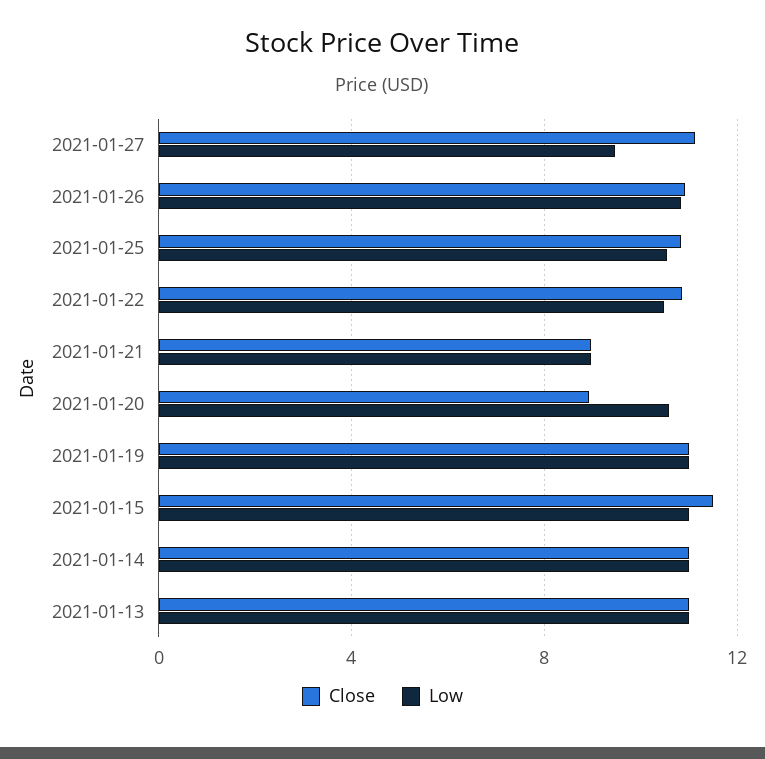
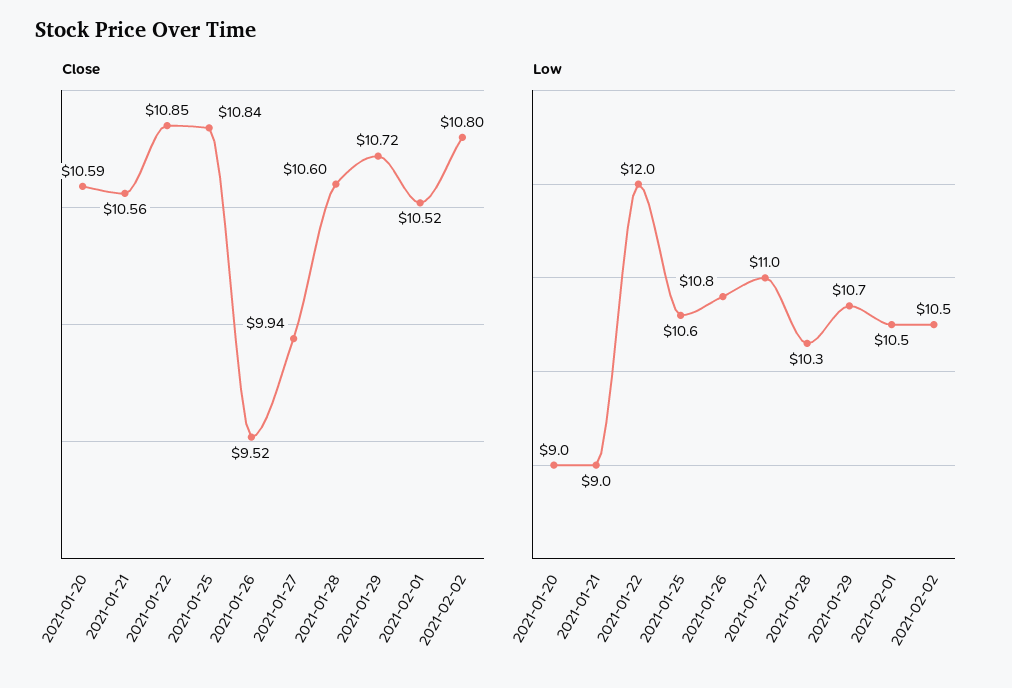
Close, 2021-01-27: 11 -> 9.94
Low, 2021-01-27: 9.5 -> 11
Close, 2021-01-26: 11 -> 9.52
Low, 2021-01-22: 10.5 -> 12
Close, 2021-01-21: 9 -> 10.56
Close, 2021-01-20: 9 -> 10.59
Low, 2021-01-20: 10.5 -> 9
Close, 2021-01-19: 11 -> none
Low, 2021-01-19: 11 -> none
Close, 2021-01-15: 11.5 -> none
Low, 2021-01-15: 11 -> none
Close, 2021-01-14: 11 -> none
Low, 2021-01-14: 11 -> none
Close, 2021-01-13: 11 -> none
Low, 2021-01-13: 11 -> none
Close, 2021-01-28: none -> 10.6
Close, 2021-01-29: none -> 10.72
Close, 2021-02-01: none -> 10.52
Close, 2021-02-02: none -> 10.8
Low, 2021-01-28: none -> 10.3
Low, 2021-01-29: none -> 10.7
Low, 2021-02-01: none -> 10.5
Low, 2021-02-02: none -> 10.5

